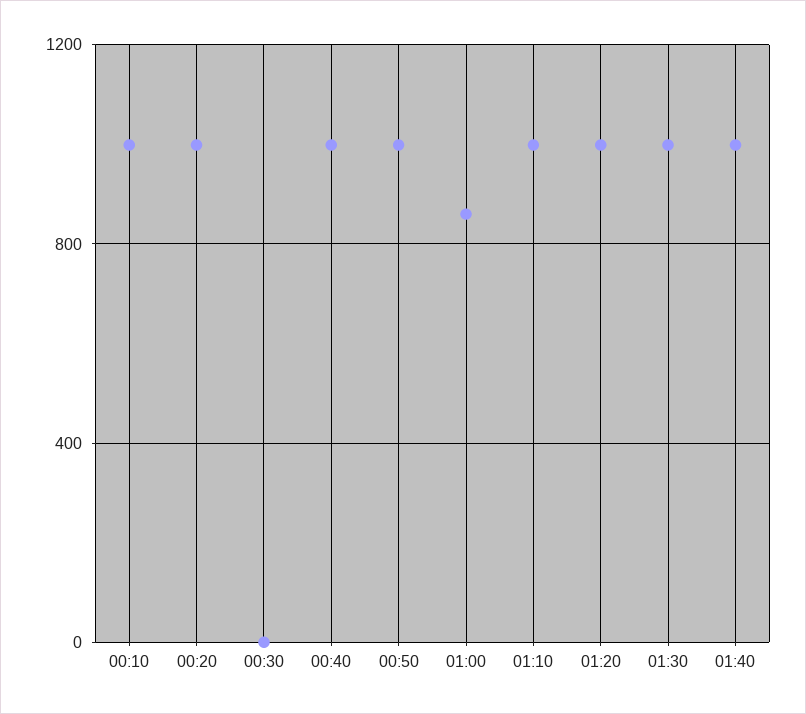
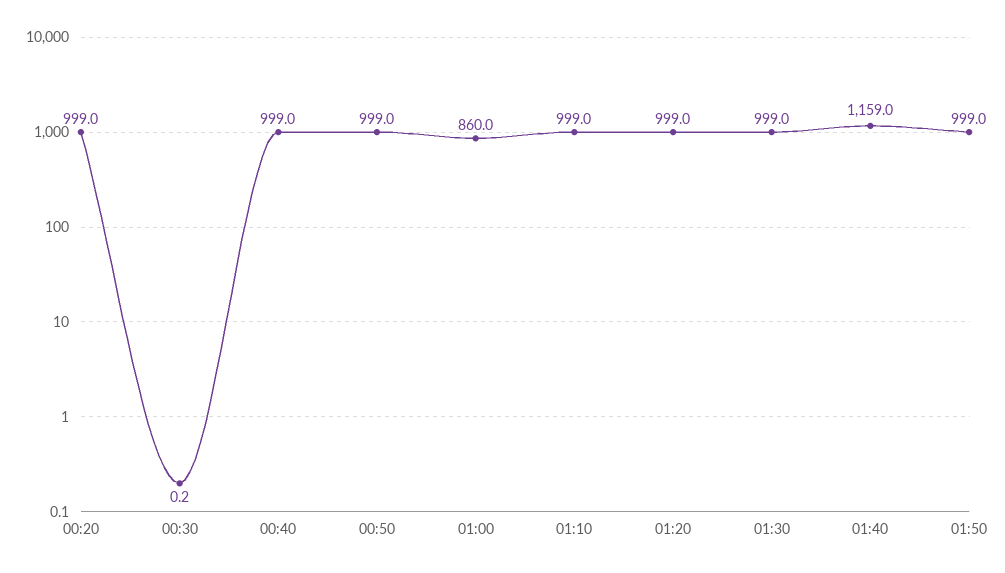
00:10: 1000 -> none
01:40: 1000 -> 1159
01:50: none -> 999

